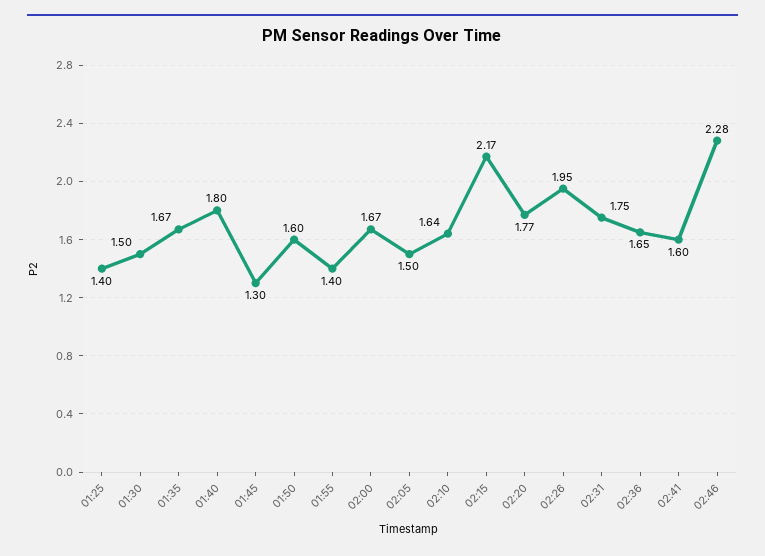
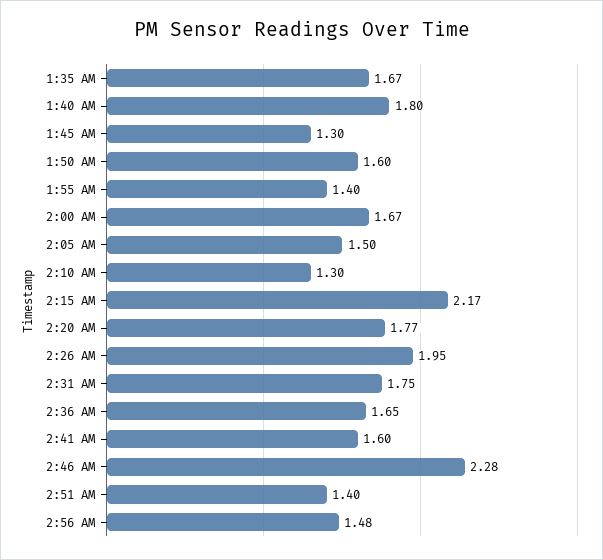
01:25: 1.4 -> none
01:30: 1.5 -> none
02:10: 1.64 -> 1.3
2:51 AM: none -> 1.4
2:56 AM: none -> 1.48

